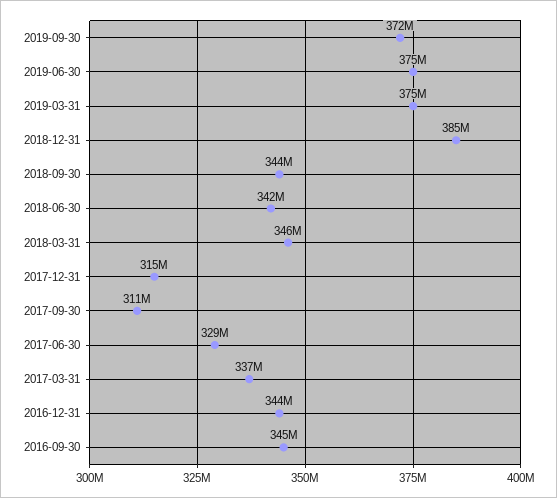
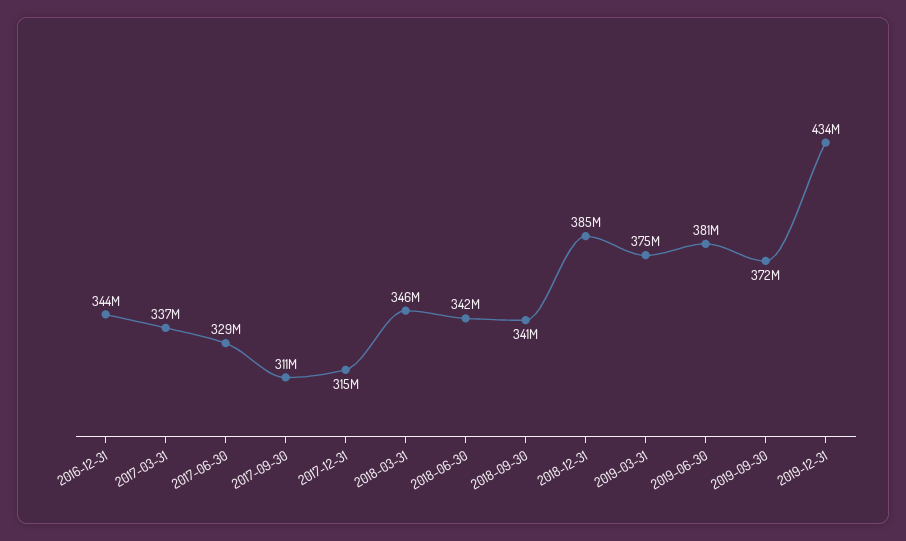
2019-06-30: 375000000 -> 381000000
2018-09-30: 344000000 -> 341000000
2016-09-30: 345000000 -> none
2019-12-31: none -> 434000000

